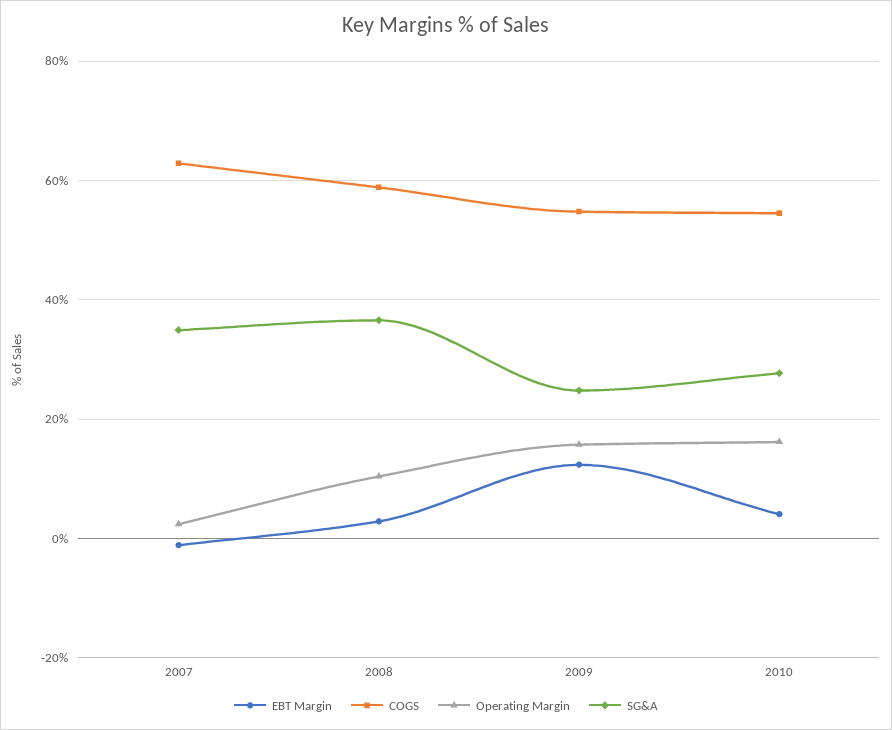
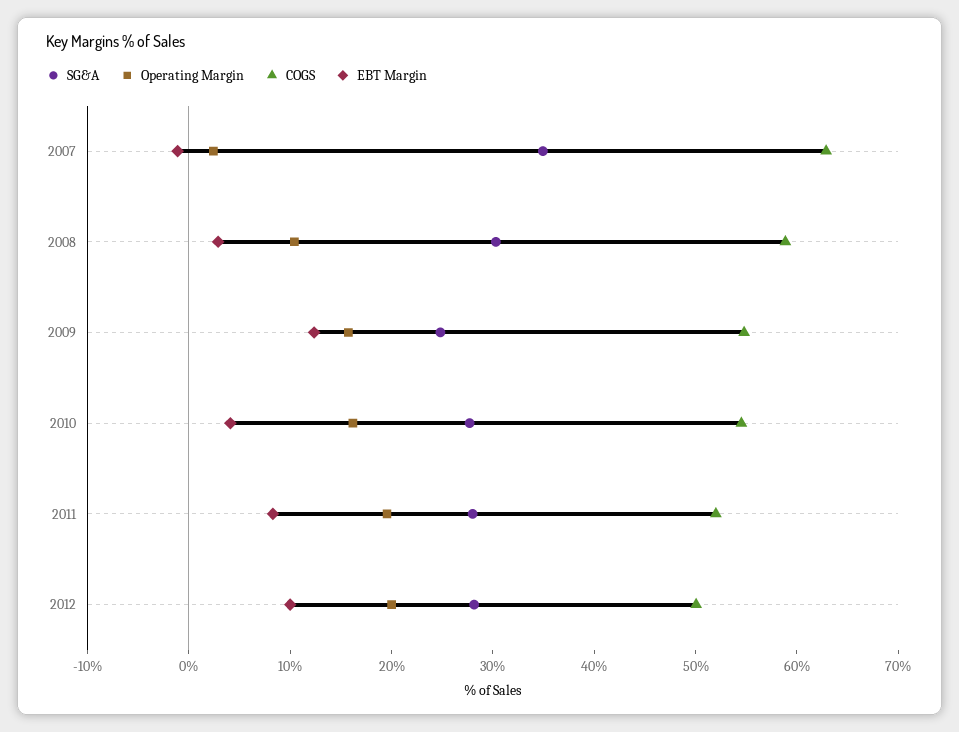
SG&A, 2008: 36 -> 30
SG&A, 2011: none -> 28
Operating Margin, 2011: none -> 20
COGS, 2011: none -> 52
EBT Margin, 2011: none -> 8
SG&A, 2012: none -> 28
Operating Margin, 2012: none -> 20
COGS, 2012: none -> 50
EBT Margin, 2012: none -> 10

